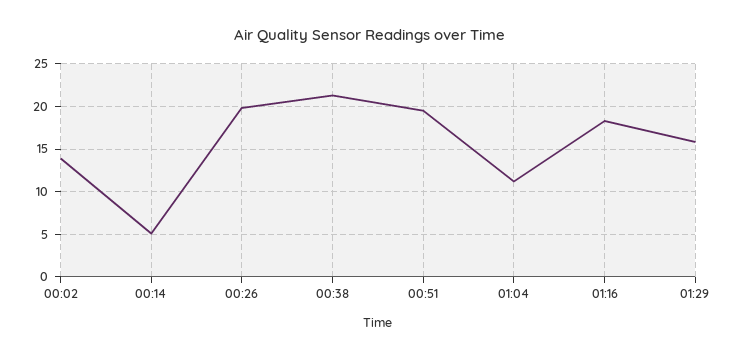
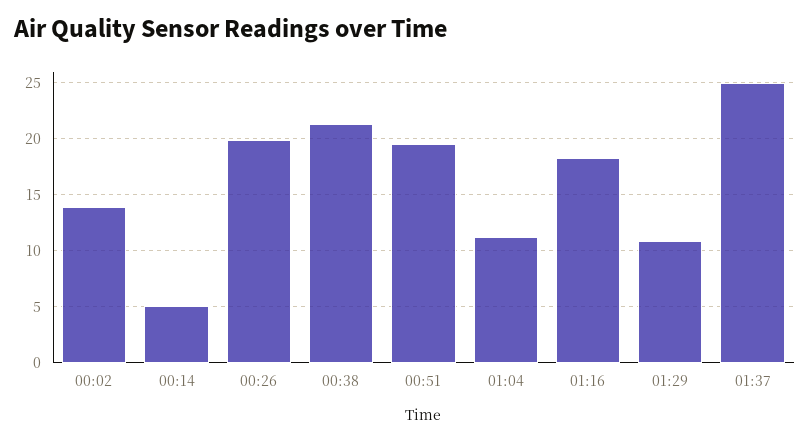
01:29: 16 -> 11
01:37: none -> 25

